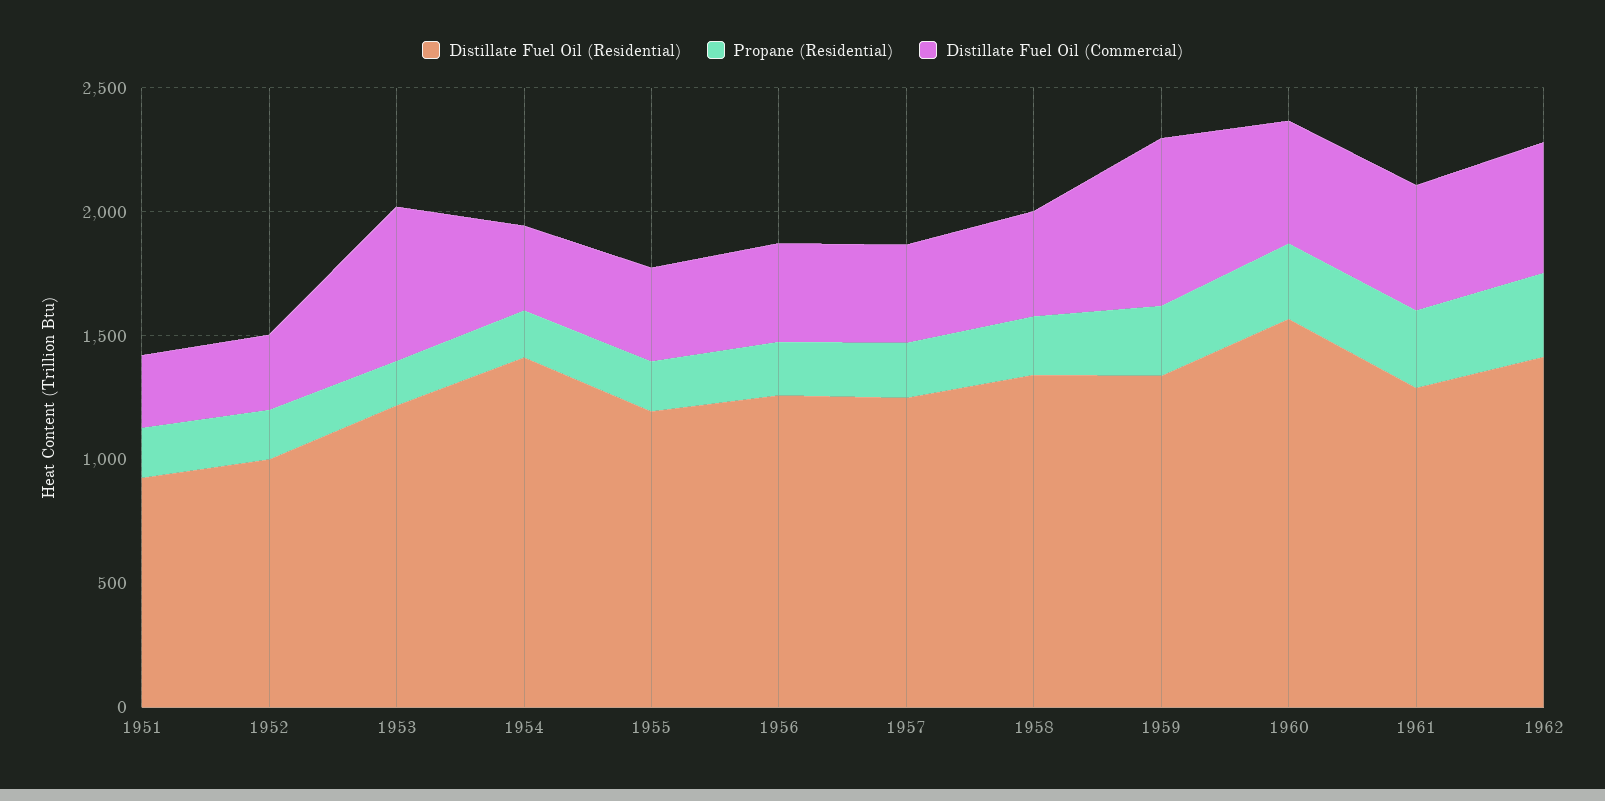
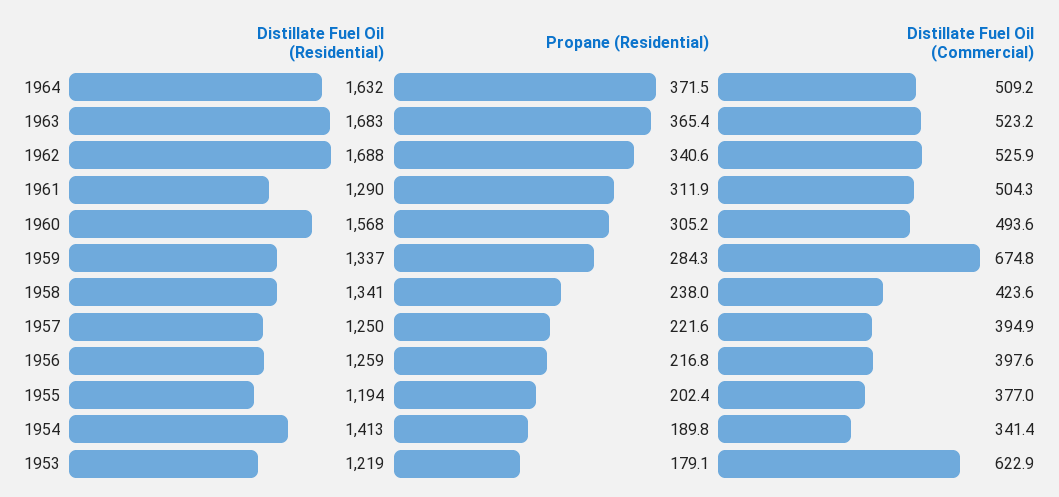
Distillate Fuel Oil (Residential), 1951: 900 -> none
Propane (Residential), 1951: 200 -> none
Distillate Fuel Oil (Commercial), 1951: 300 -> none
Distillate Fuel Oil (Residential), 1952: 1000 -> none
Propane (Residential), 1952: 200 -> none
Distillate Fuel Oil (Commercial), 1952: 300 -> none
Distillate Fuel Oil (Residential), 1962: 1400 -> 1688
Distillate Fuel Oil (Residential), 1964: none -> 1632
Propane (Residential), 1964: none -> 371.5
Distillate Fuel Oil (Commercial), 1964: none -> 509.2
Distillate Fuel Oil (Residential), 1963: none -> 1683
Propane (Residential), 1963: none -> 365.4
Distillate Fuel Oil (Commercial), 1963: none -> 523.2

